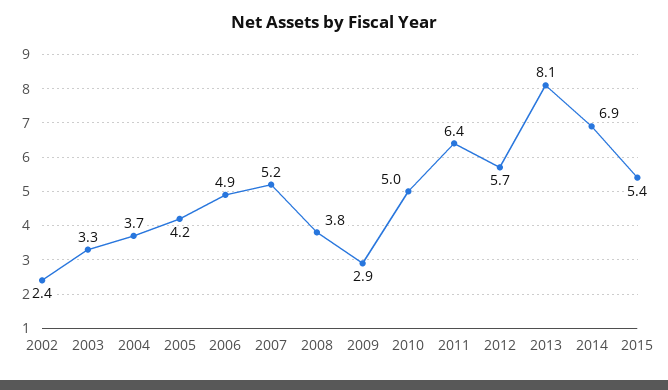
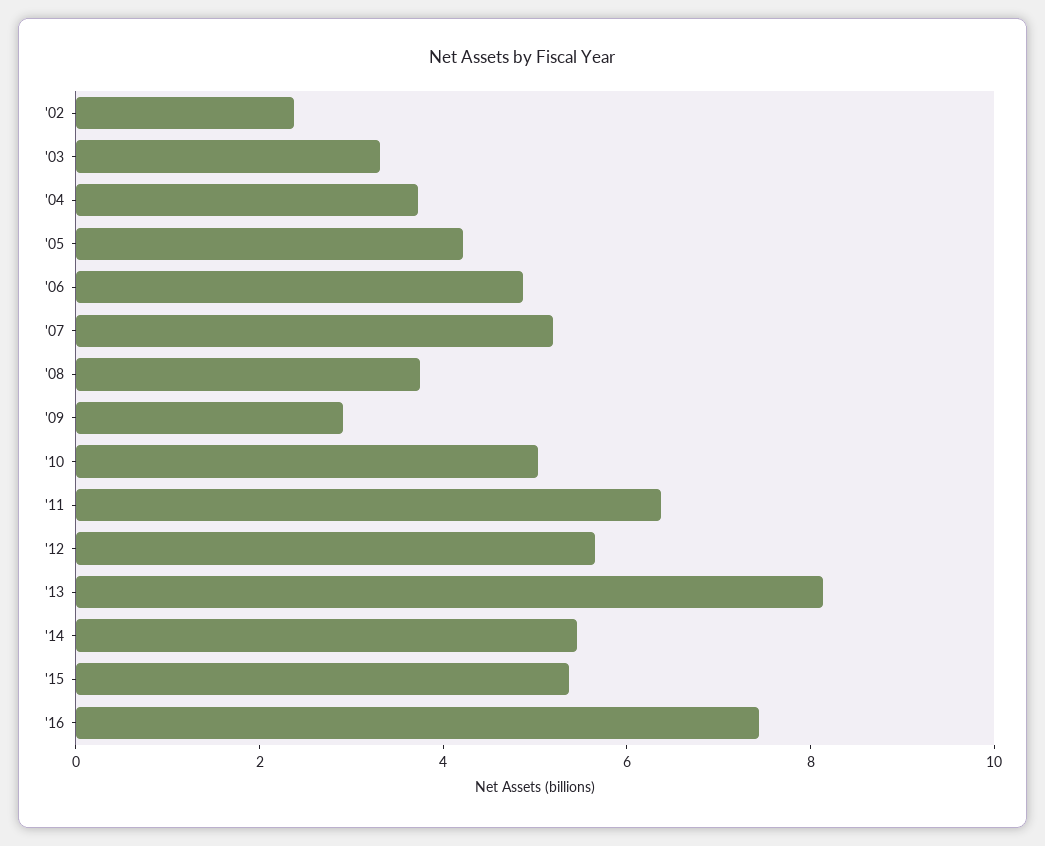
2014: 6.9 -> 5.5
'16: none -> 7.5

